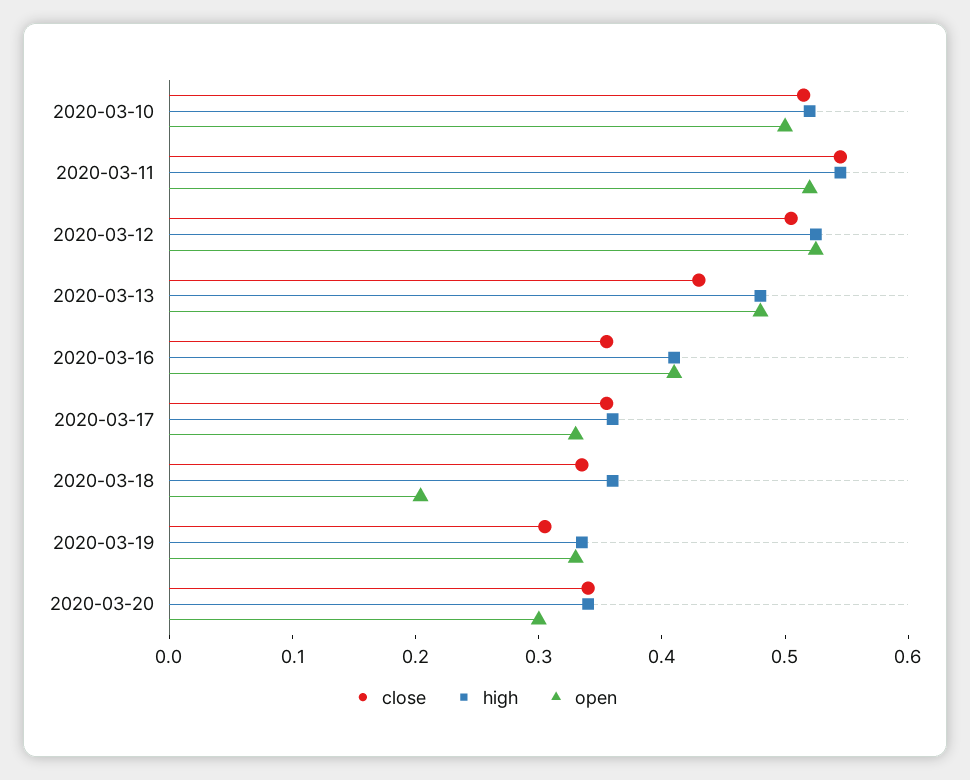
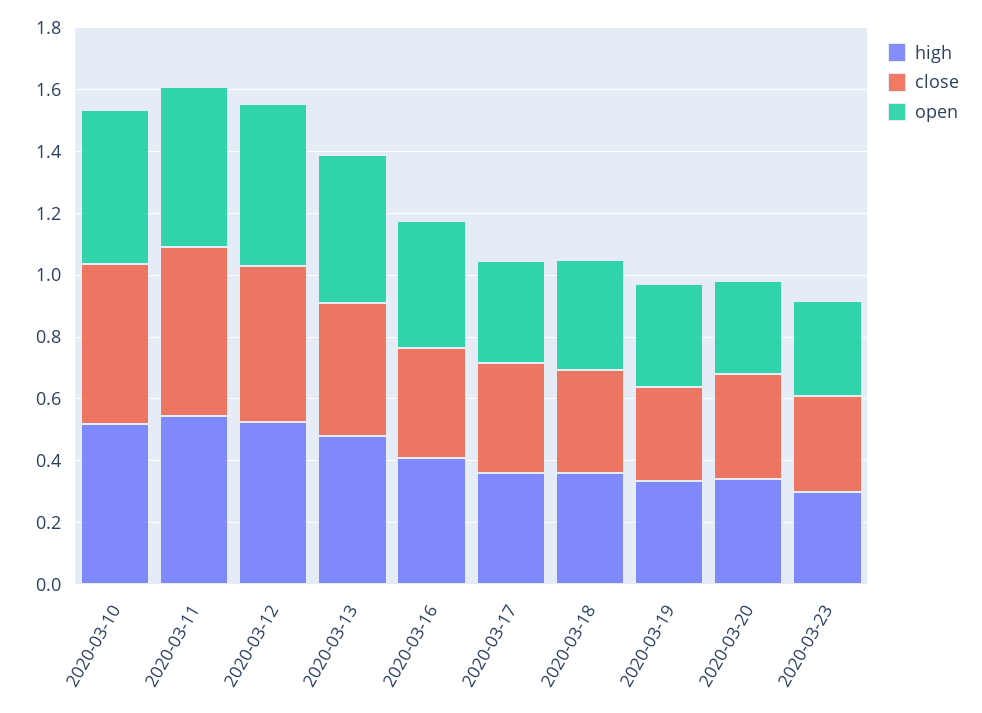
open, 2020-03-18: 0.2 -> 0.35
high, 2020-03-23: none -> 0.3
close, 2020-03-23: none -> 0.3
open, 2020-03-23: none -> 0.3

